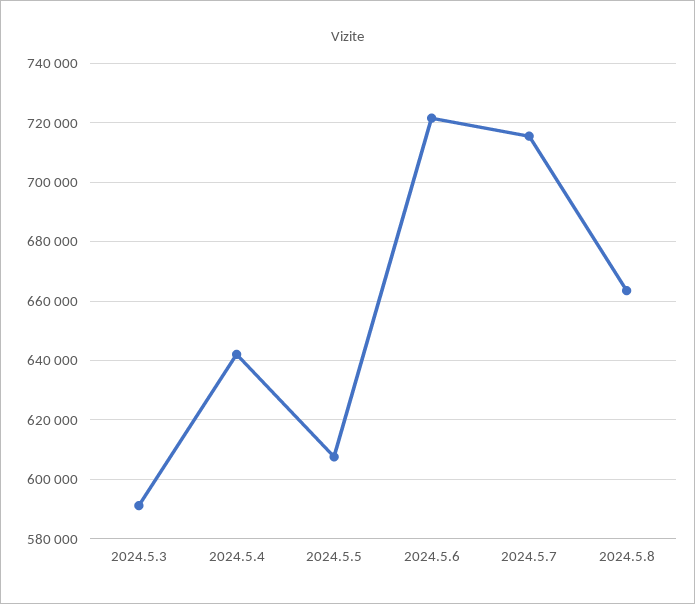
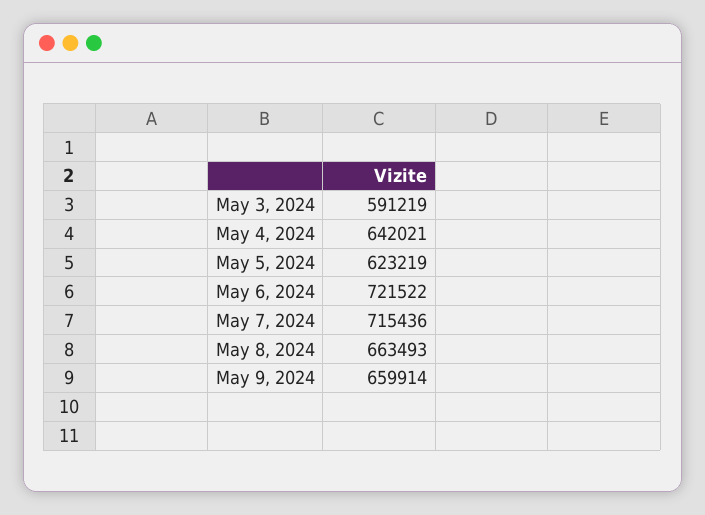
2024.5.5: 607500 -> 623219
May 9, 2024: none -> 659914

